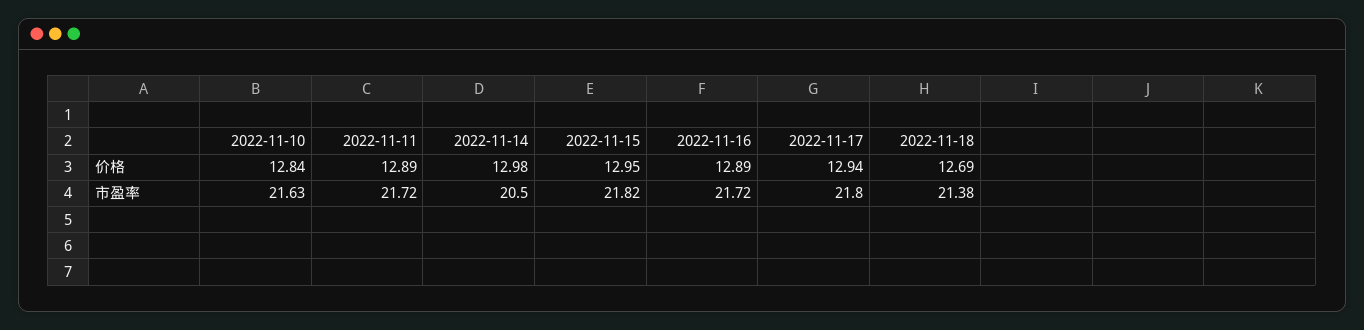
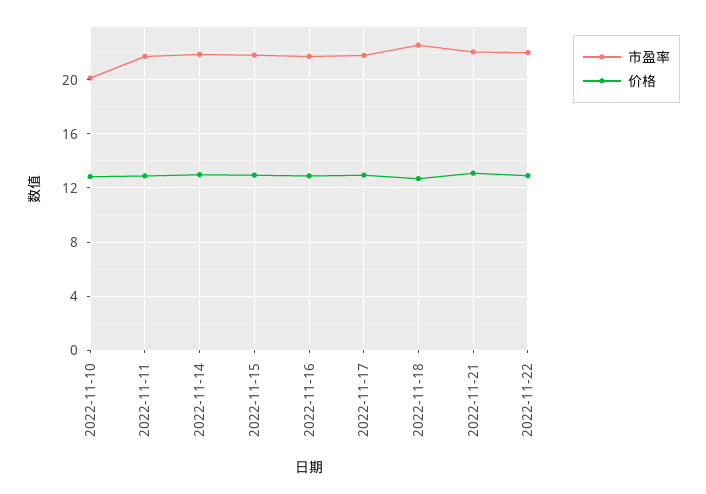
市盈率, 2022-11-10: 21.63 -> 20
市盈率, 2022-11-14: 20.5 -> 22
市盈率, 2022-11-18: 21.38 -> 22.5
市盈率, 2022-11-21: none -> 22
价格, 2022-11-21: none -> 13
市盈率, 2022-11-22: none -> 22
价格, 2022-11-22: none -> 13

